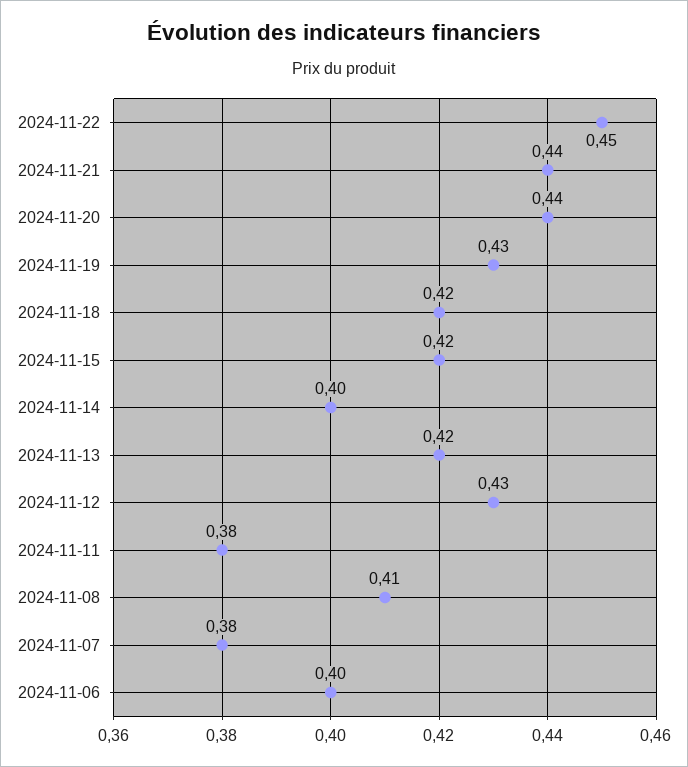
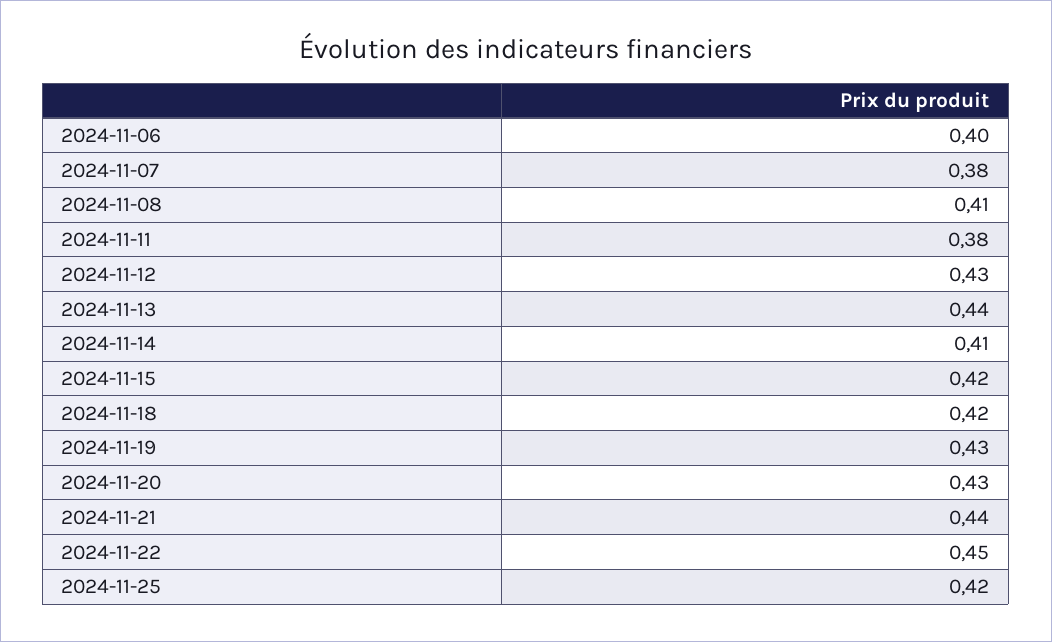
2024-11-20: 0.44 -> 0.43
2024-11-14: 0.4 -> 0.41
2024-11-13: 0.42 -> 0.44
2024-11-25: none -> 0.42

